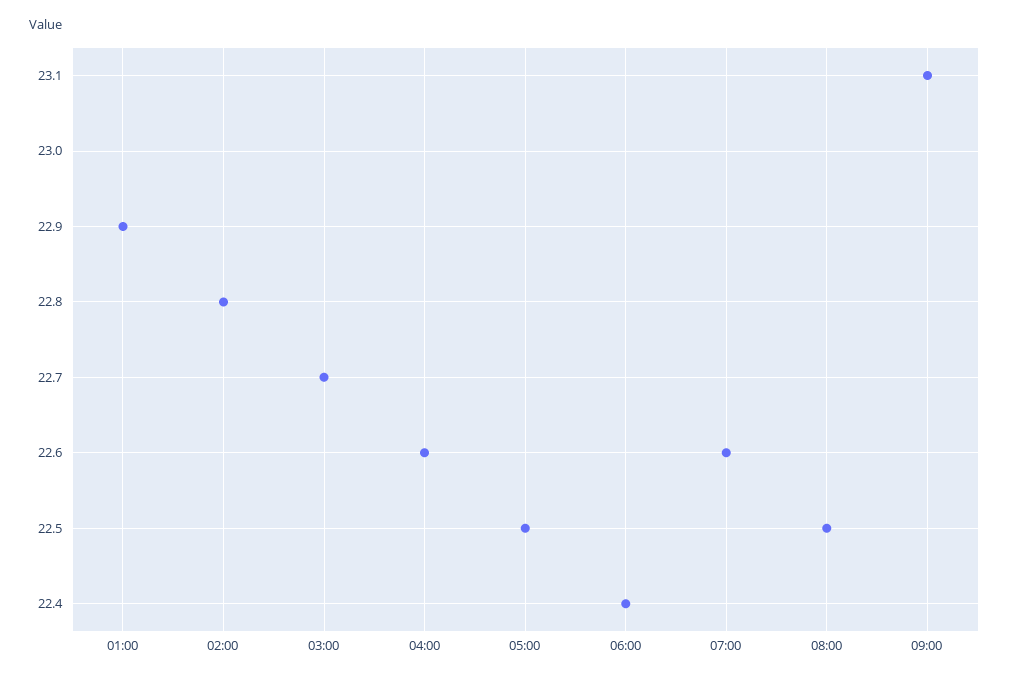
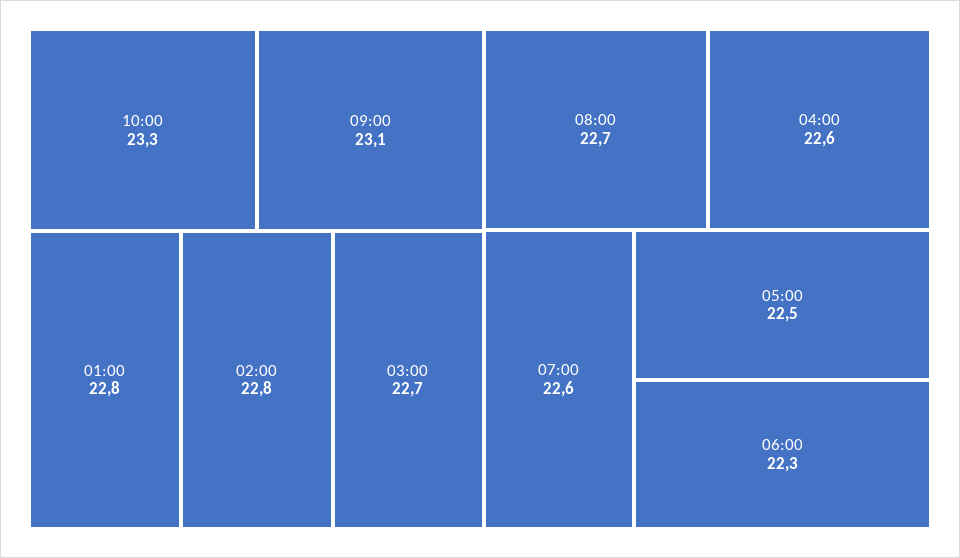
01:00: 22.9 -> 22.8
06:00: 22.4 -> 22.3
08:00: 22.5 -> 22.7
10:00: none -> 23.3

